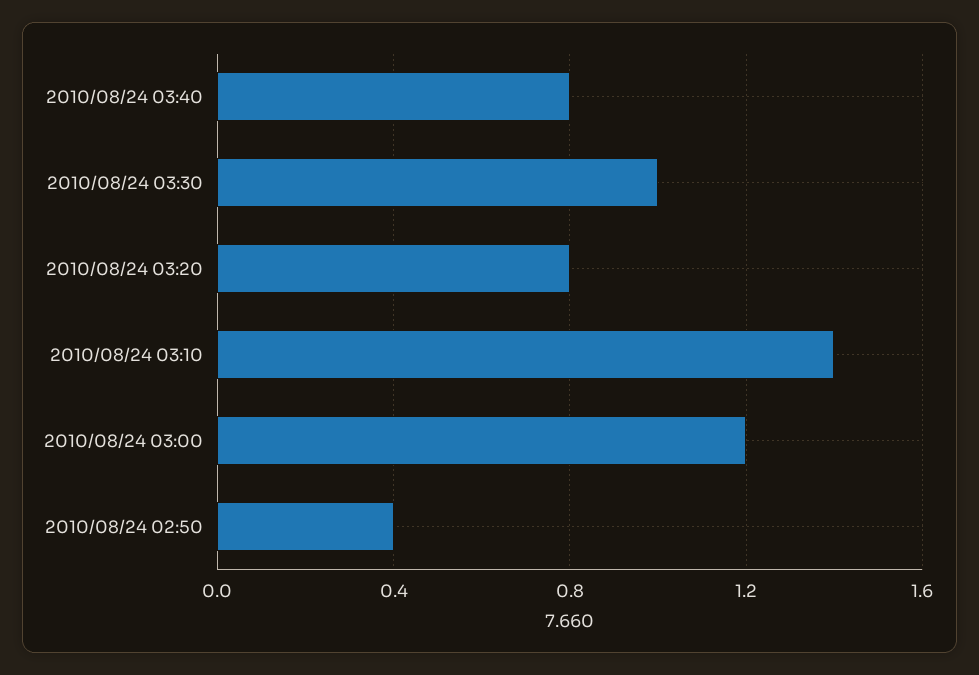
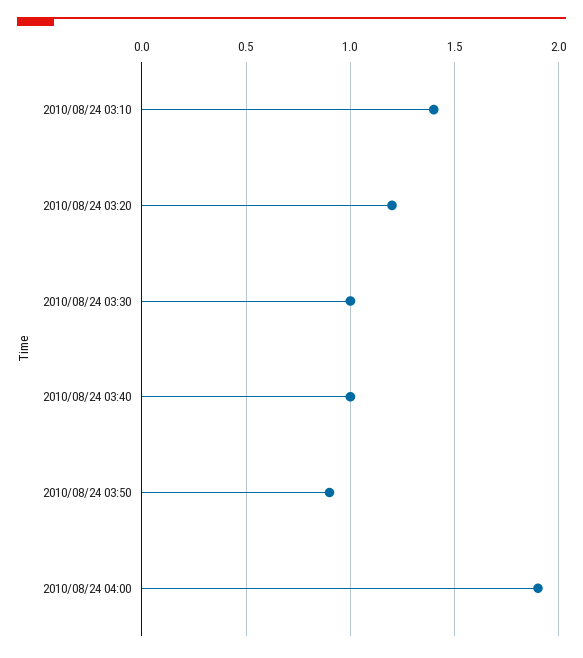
2010/08/24 03:40: 0.8 -> 1
2010/08/24 03:20: 0.8 -> 1.2
2010/08/24 03:00: 1.2 -> none
2010/08/24 02:50: 0.4 -> none
2010/08/24 03:50: none -> 0.9
2010/08/24 04:00: none -> 1.9

